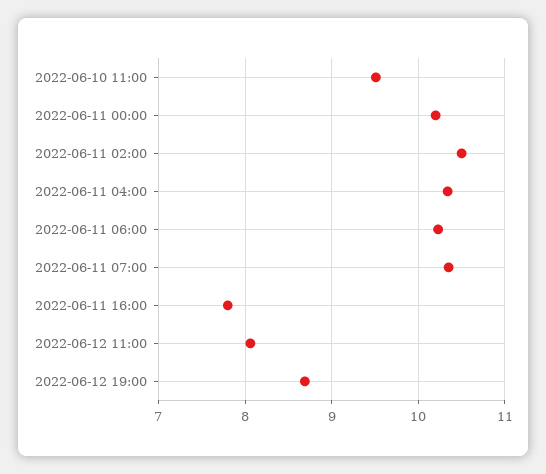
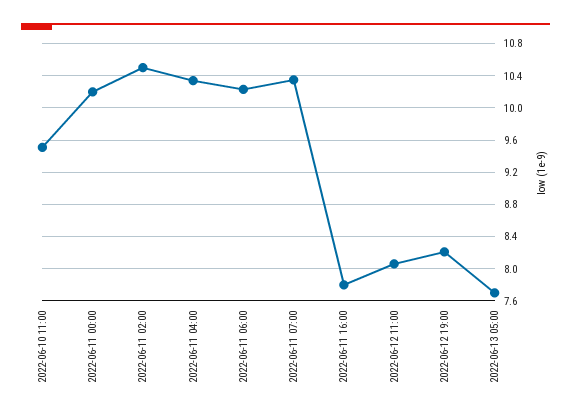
2022-06-12 19:00: 8.7 -> 8.2
2022-06-13 05:00: none -> 7.7

